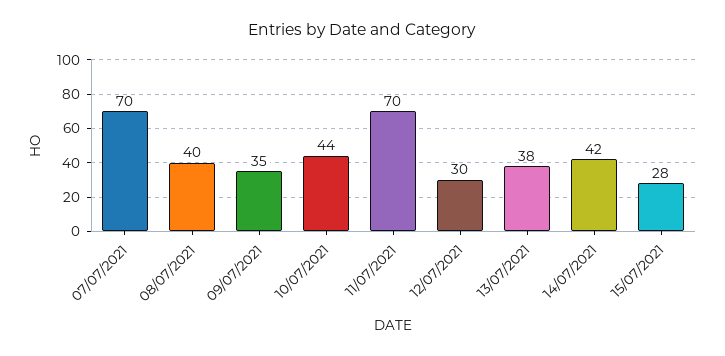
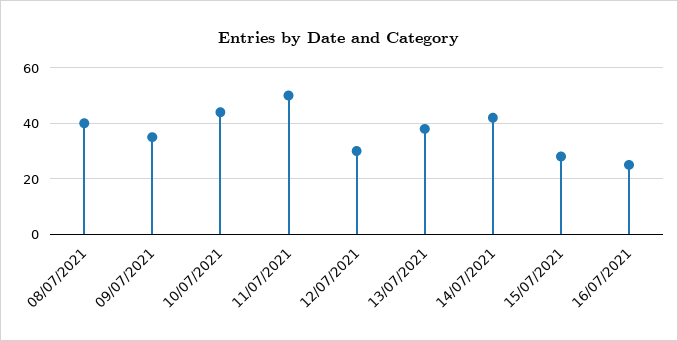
07/07/2021: 70 -> none
11/07/2021: 70 -> 50
16/07/2021: none -> 25

